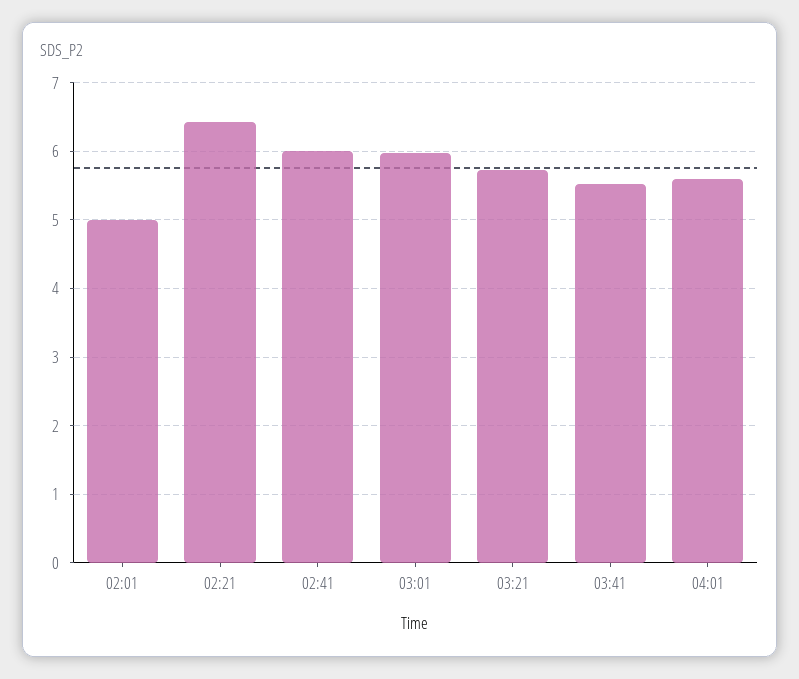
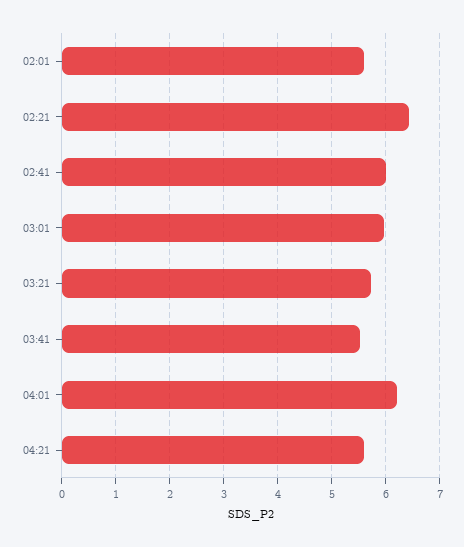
02:01: 5 -> 5.6
04:01: 5.6 -> 6.2
04:21: none -> 5.6

